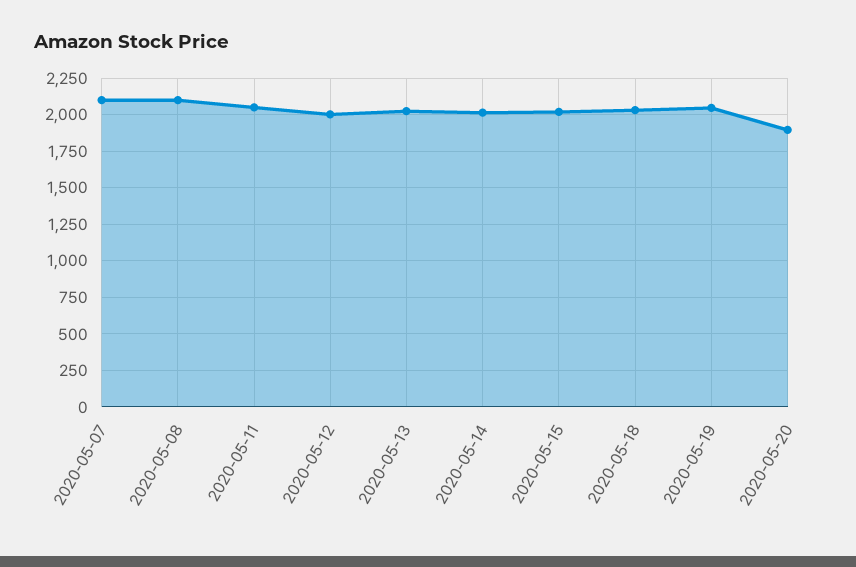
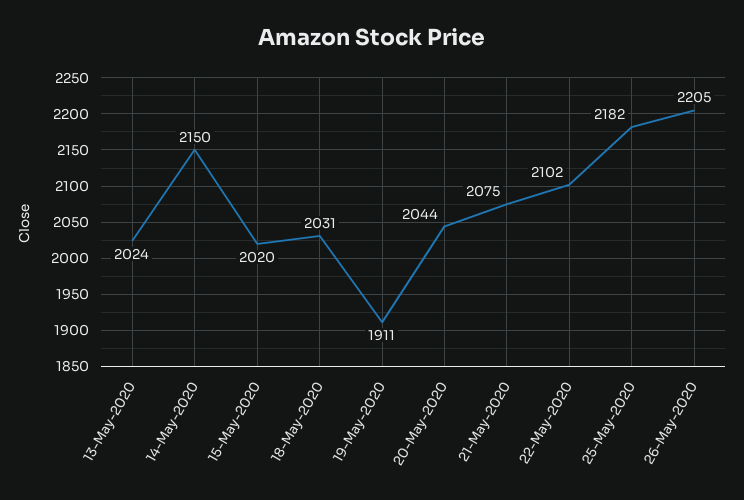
2020-05-07: 2100 -> none
2020-05-08: 2100 -> none
2020-05-11: 2050 -> none
2020-05-12: 2000 -> none
2020-05-14: 2000 -> 2150
2020-05-19: 2050 -> 1911
2020-05-20: 1900 -> 2044
21-May-2020: none -> 2075
22-May-2020: none -> 2102
25-May-2020: none -> 2182
26-May-2020: none -> 2205

